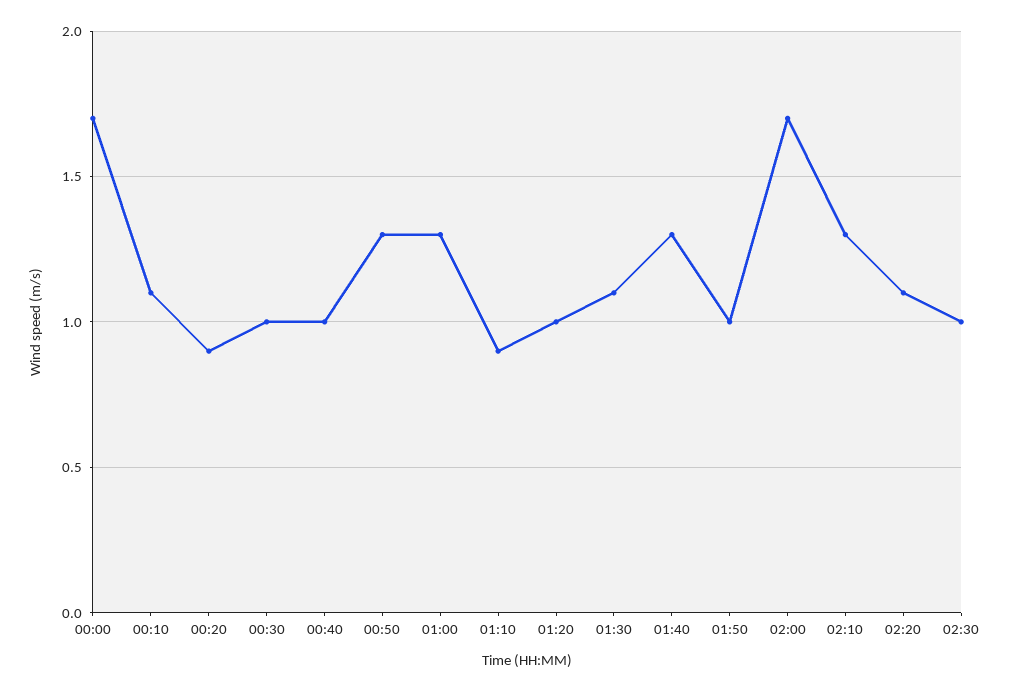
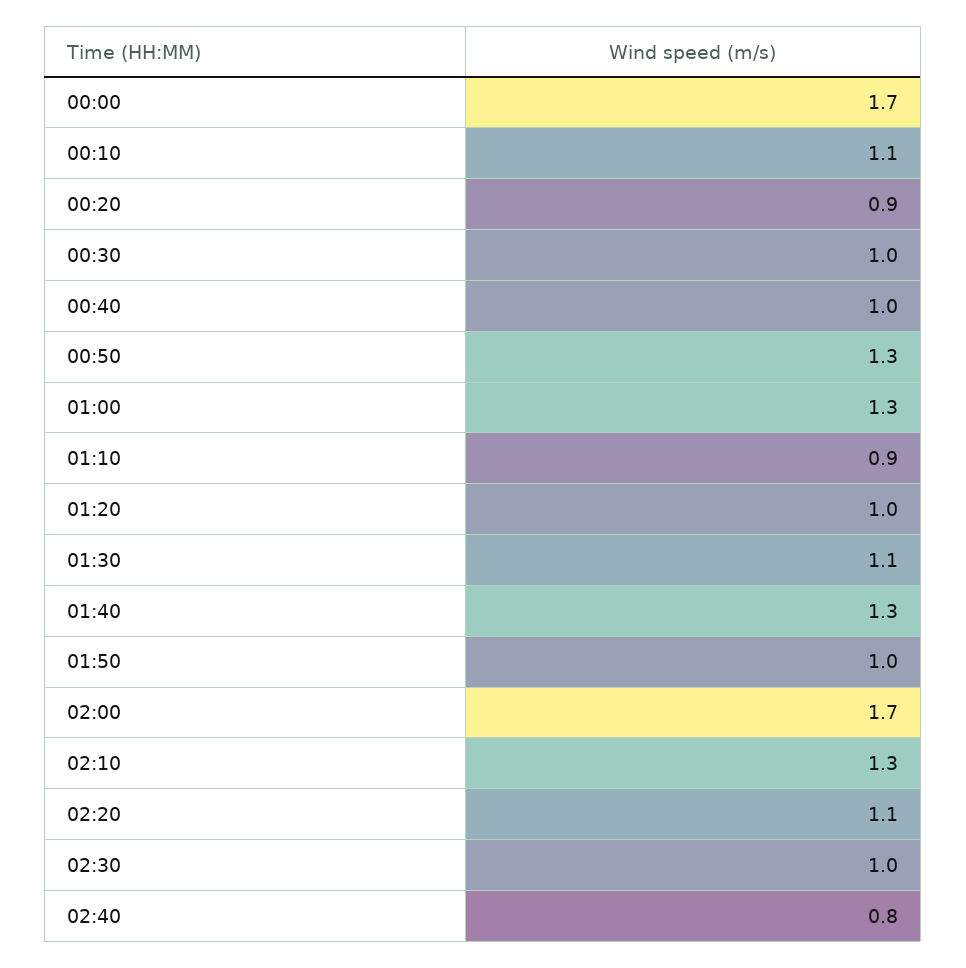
02:40: none -> 0.8

